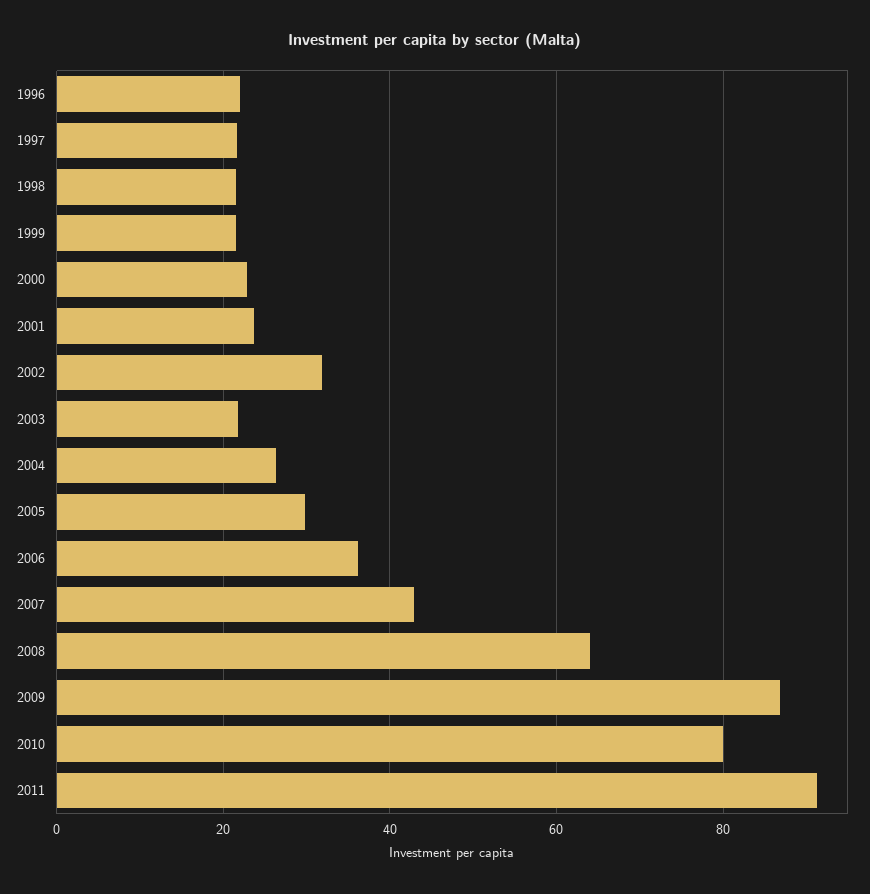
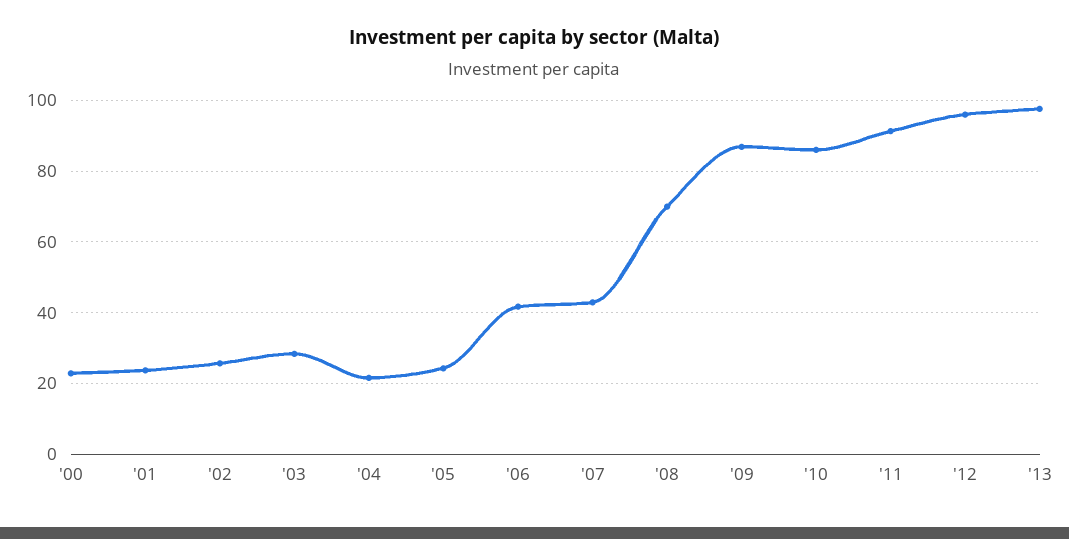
1996: 22 -> none
1997: 22 -> none
1998: 22 -> none
1999: 22 -> none
2002: 32 -> 26
2003: 22 -> 28
2004: 26 -> 22
2005: 30 -> 24
2006: 36 -> 42
2008: 64 -> 70
2010: 80 -> 86
'12: none -> 96
'13: none -> 98

